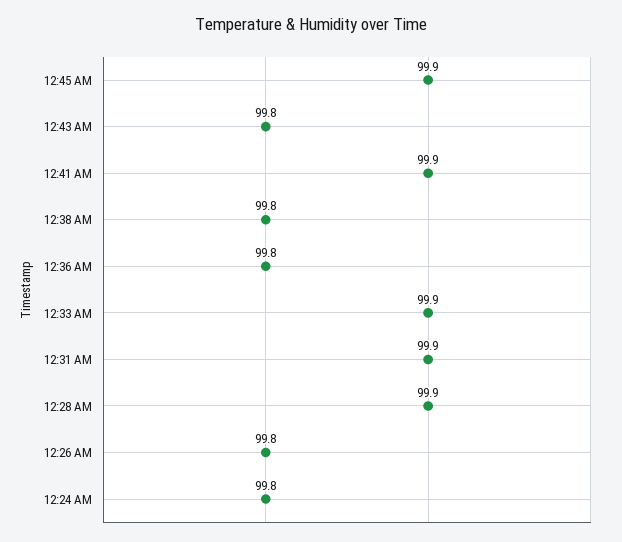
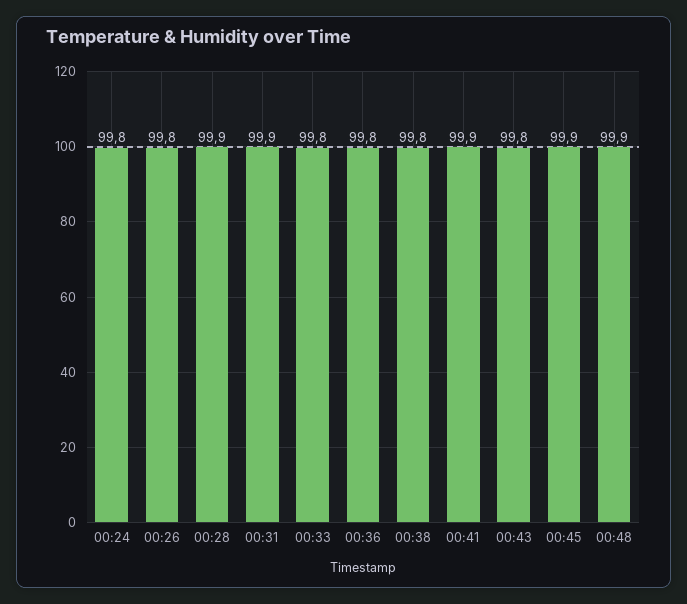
12:33 AM: 99.9 -> 99.8
00:48: none -> 99.9

